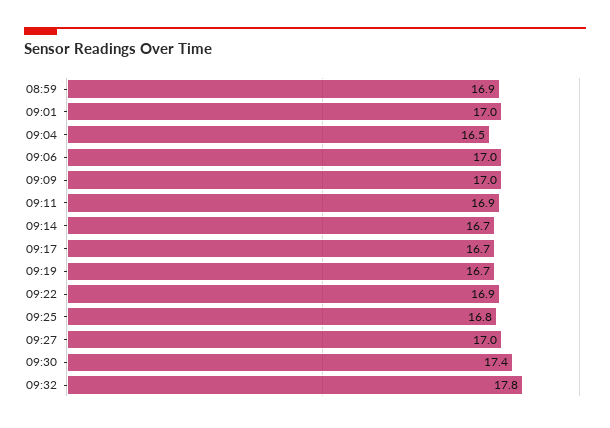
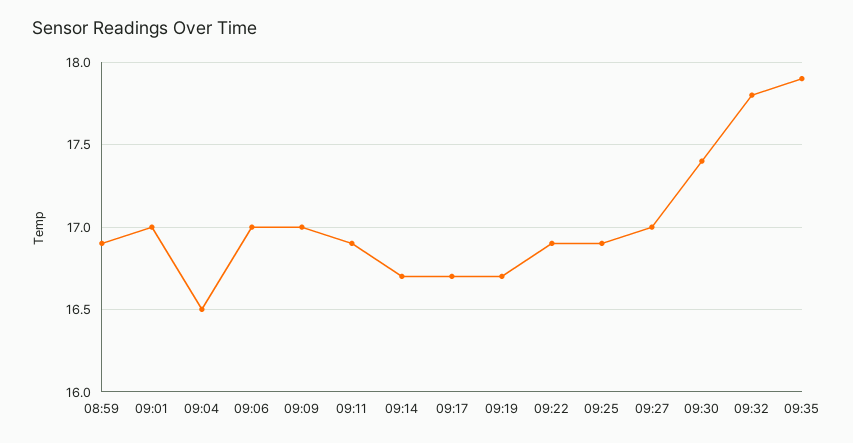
09:25: 16.8 -> 16.9
09:35: none -> 17.9

